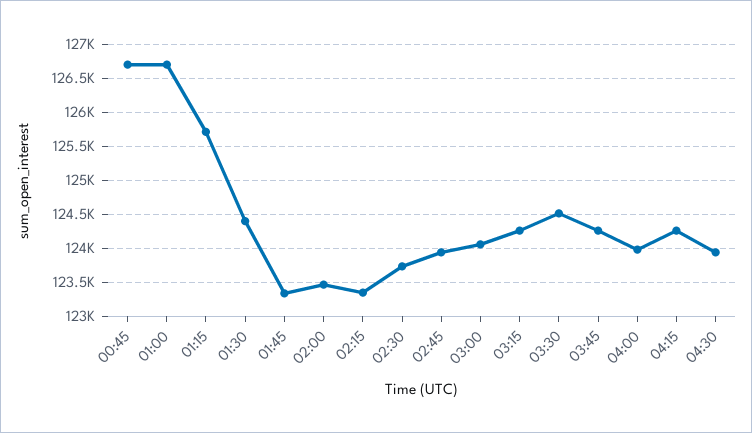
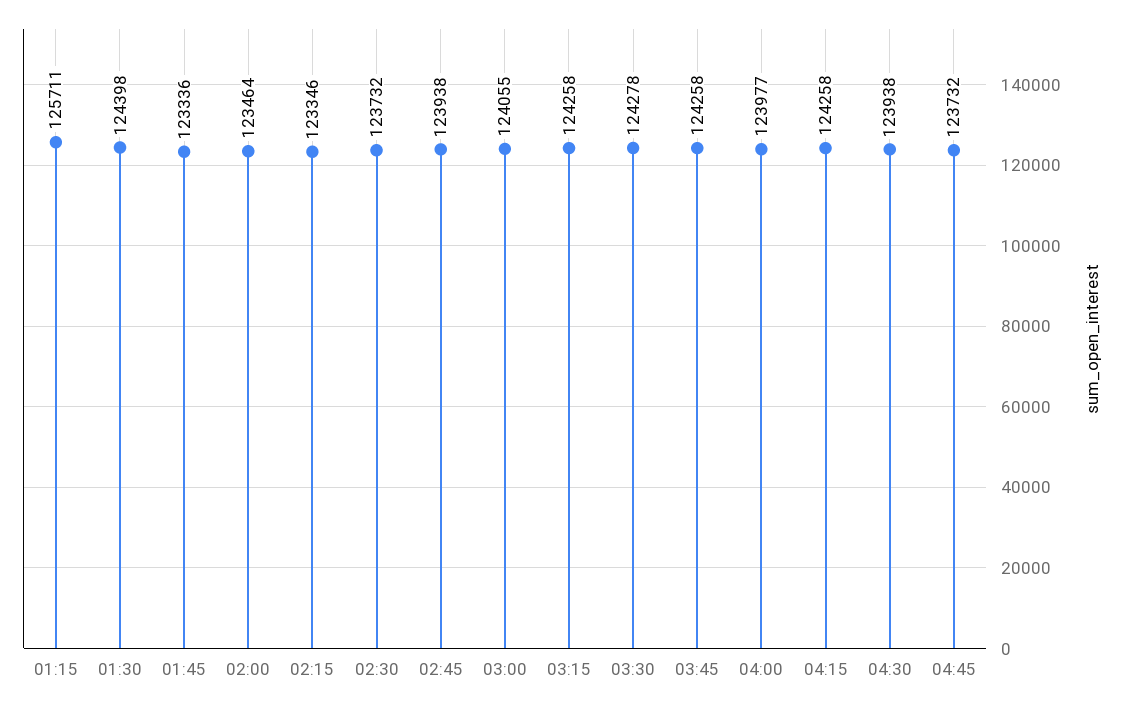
00:45: 126700 -> none
01:00: 126700 -> none
03:30: 124500 -> 124278
04:45: none -> 123732

